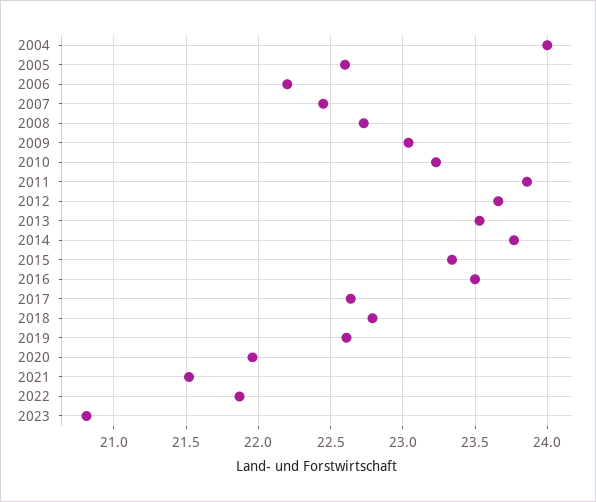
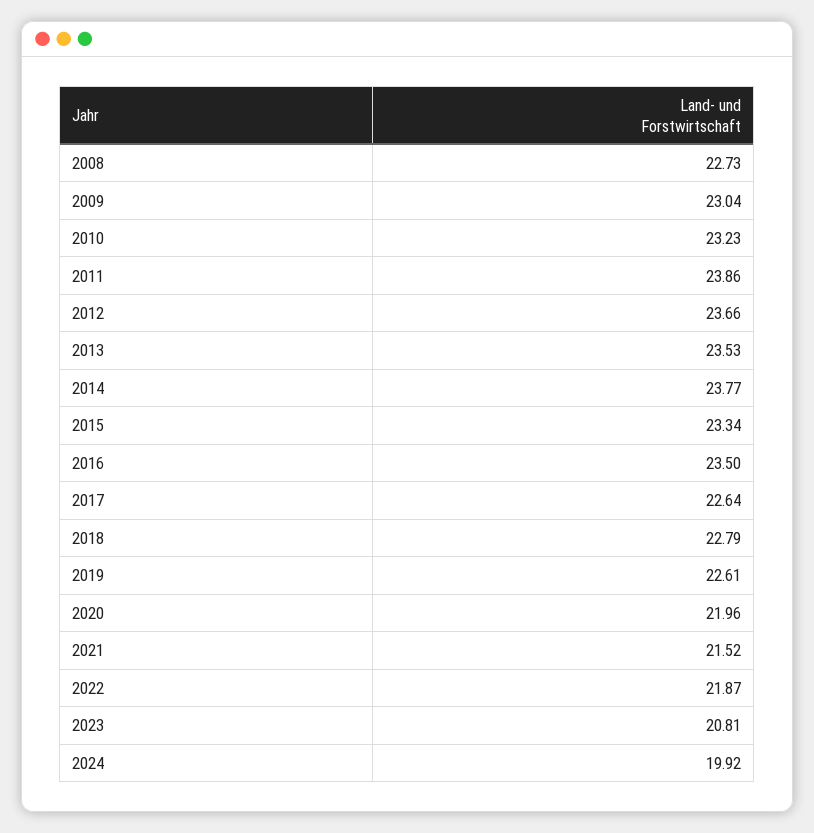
2004: 24 -> none
2005: 22.6 -> none
2006: 22.2 -> none
2007: 22.45 -> none
2024: none -> 19.92

